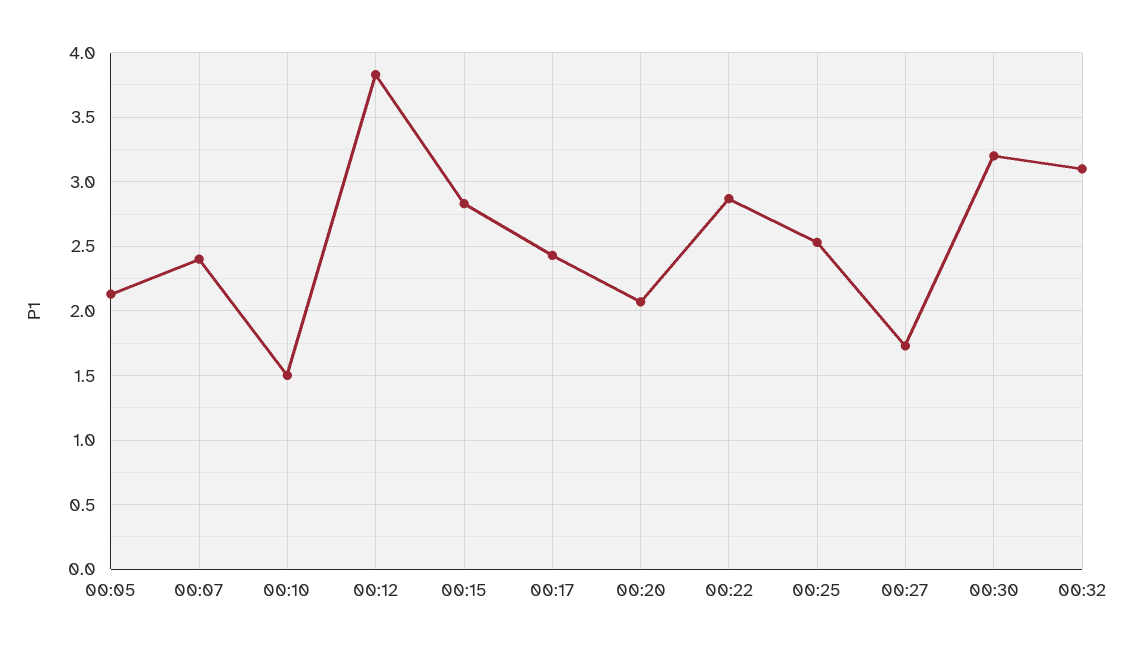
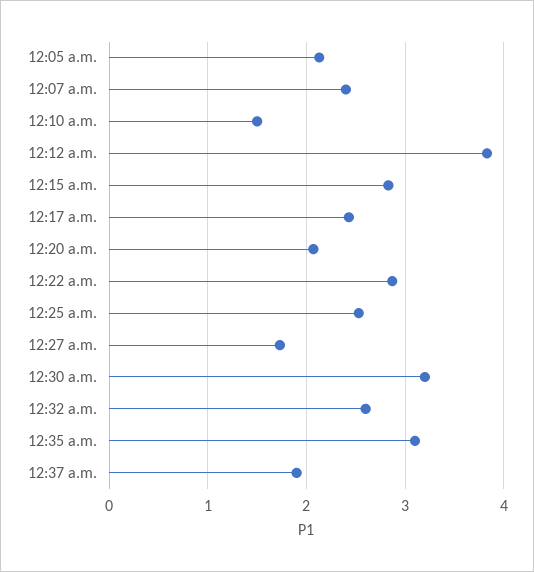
00:32: 3.1 -> 2.6
12:35 a.m.: none -> 3.1
12:37 a.m.: none -> 1.9

